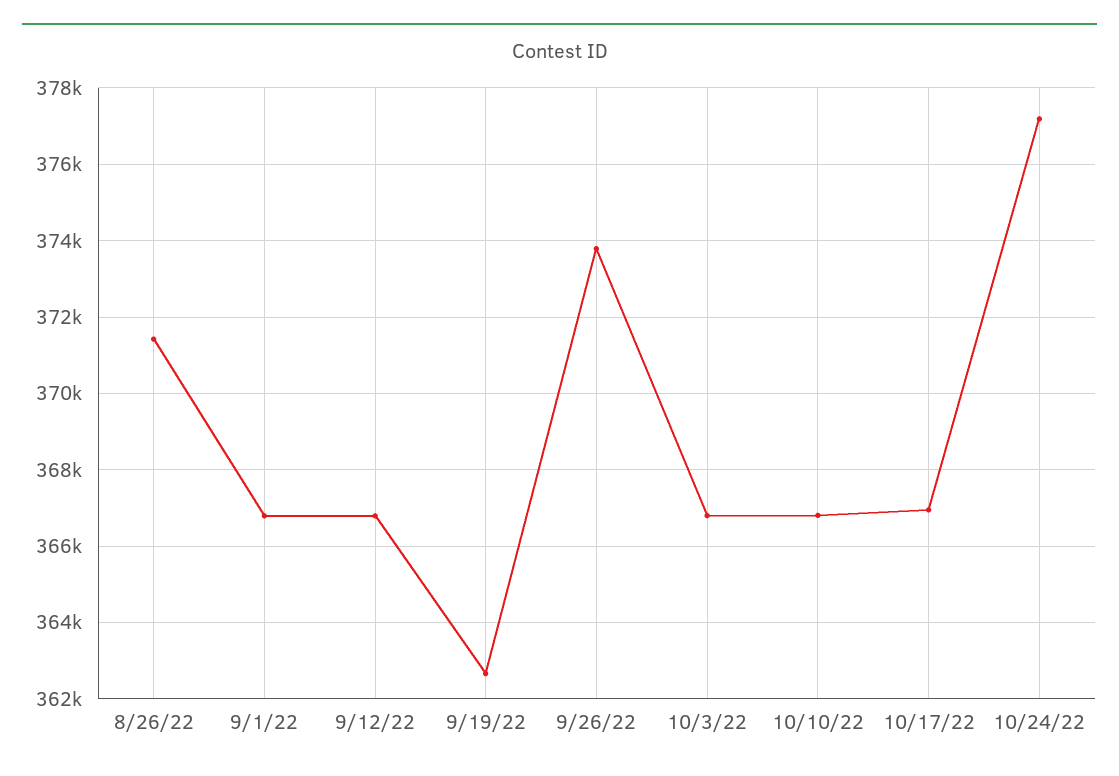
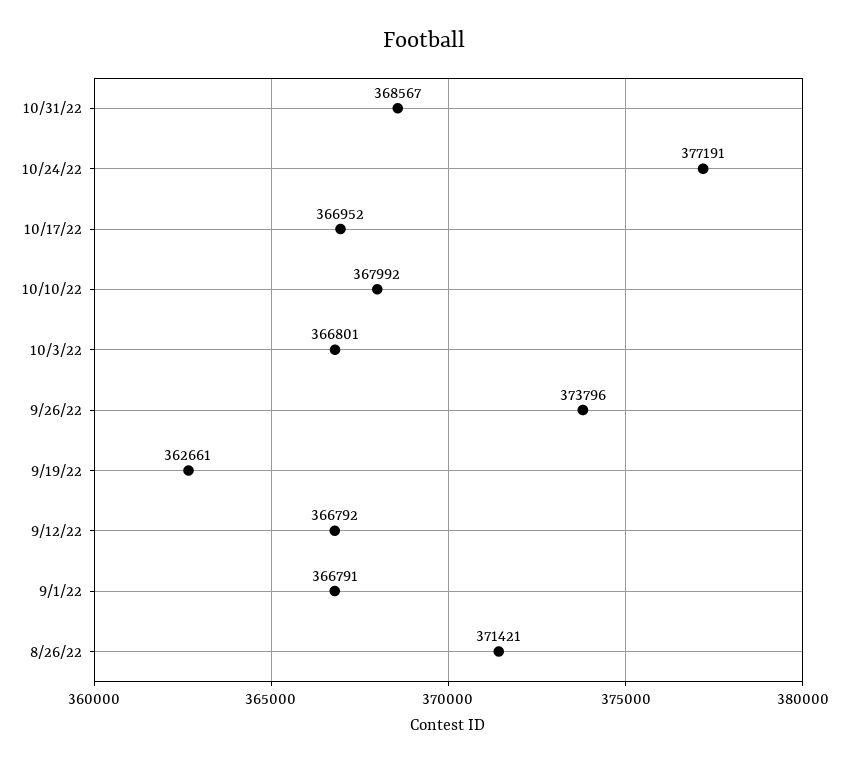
10/10/22: 366800 -> 367992
10/31/22: none -> 368567

